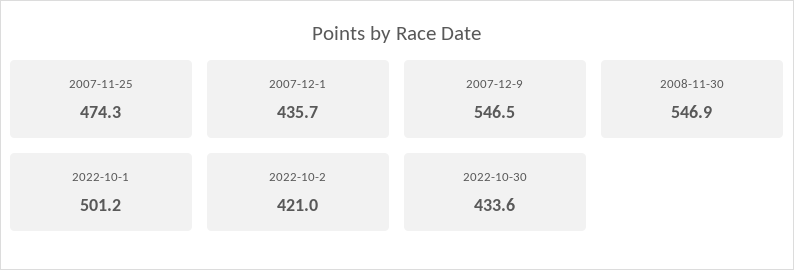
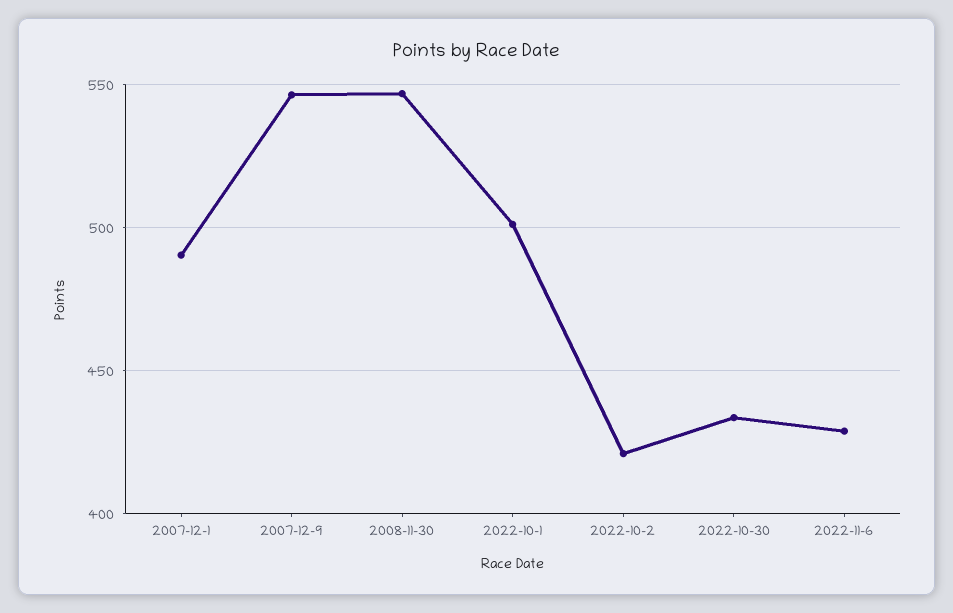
2007-11-25: 474.3 -> none
2007-12-1: 435.7 -> 490
2022-11-6: none -> 430

